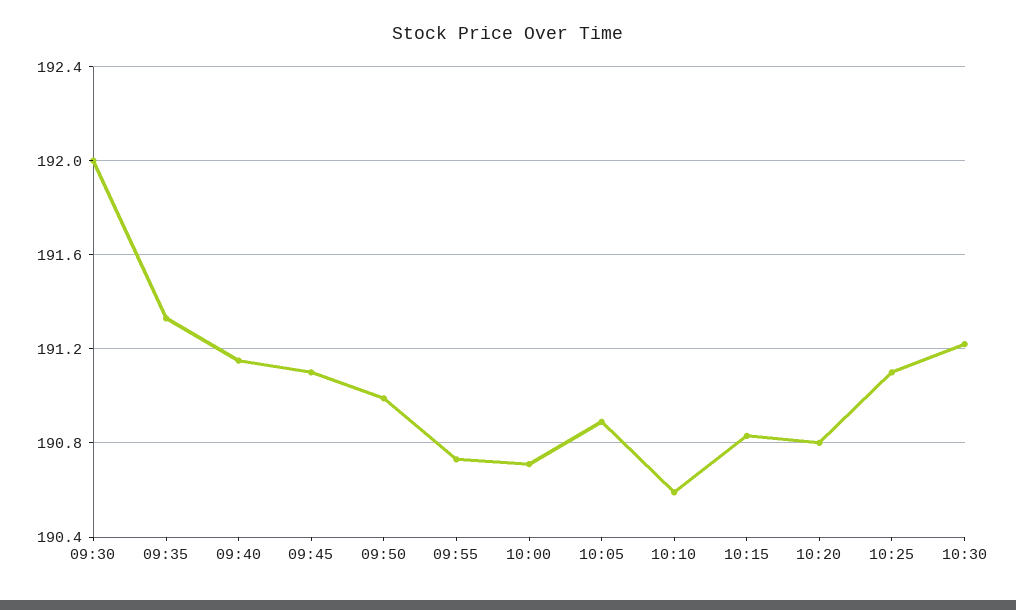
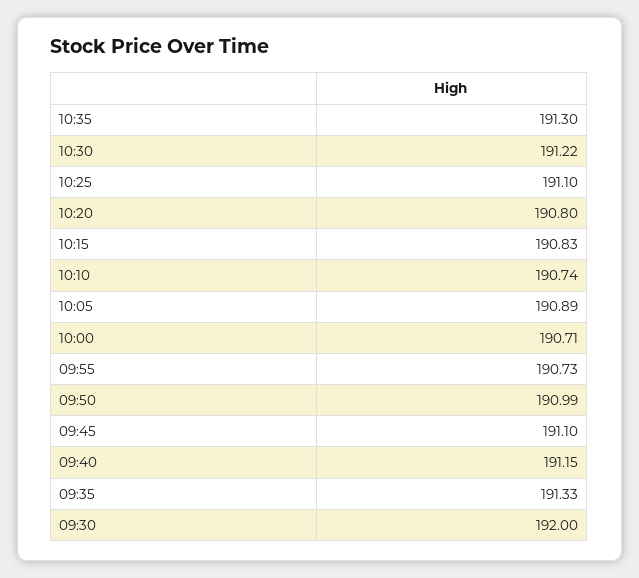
10:10: 190.6 -> 190.74
10:35: none -> 191.3

